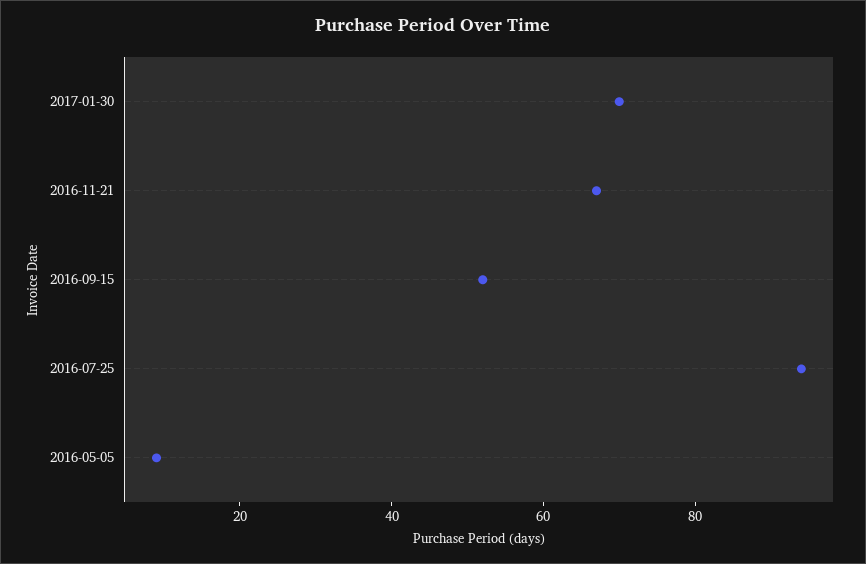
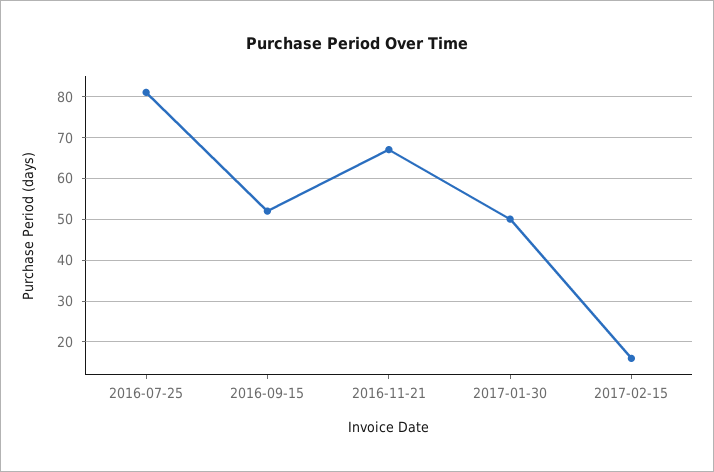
2017-01-30: 70 -> 50
2016-07-25: 95 -> 80
2016-05-05: 10 -> none
2017-02-15: none -> 15

